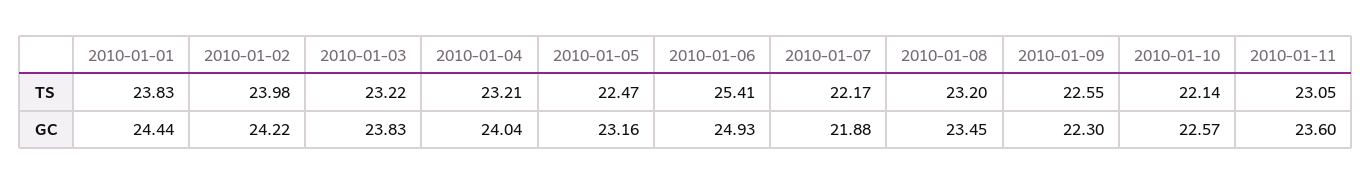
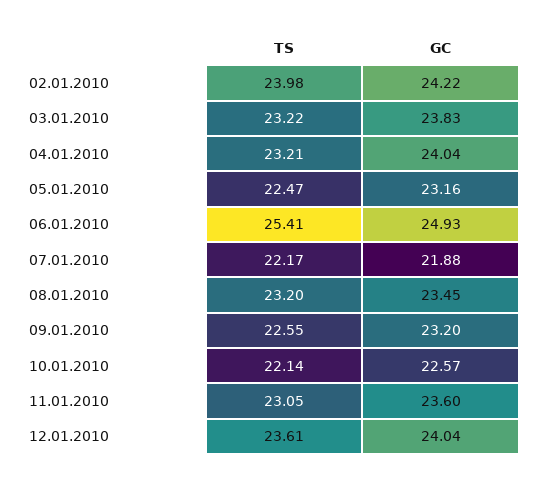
2010-01-01, TS: 23.83 -> none
2010-01-01, GC: 24.44 -> none
2010-01-09, GC: 22.3 -> 23.2
12.01.2010, TS: none -> 23.61
12.01.2010, GC: none -> 24.04

